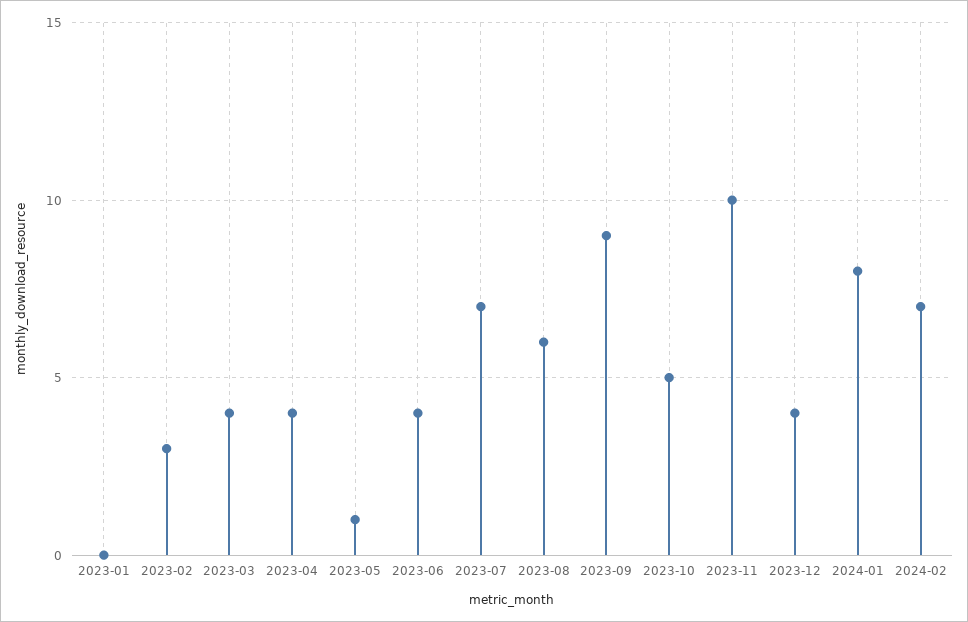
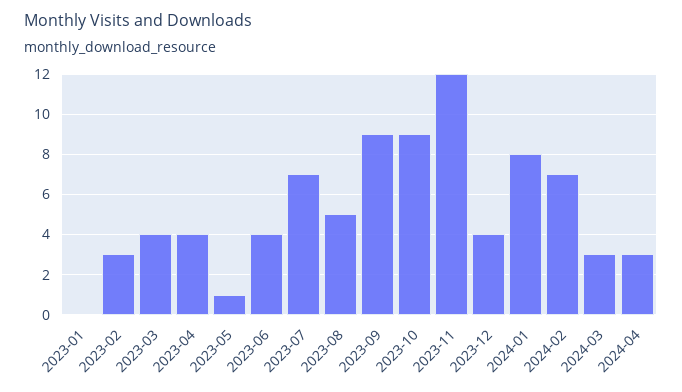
2023-08: 6 -> 5
2023-10: 5 -> 9
2023-11: 10 -> 12
2024-03: none -> 3
2024-04: none -> 3

